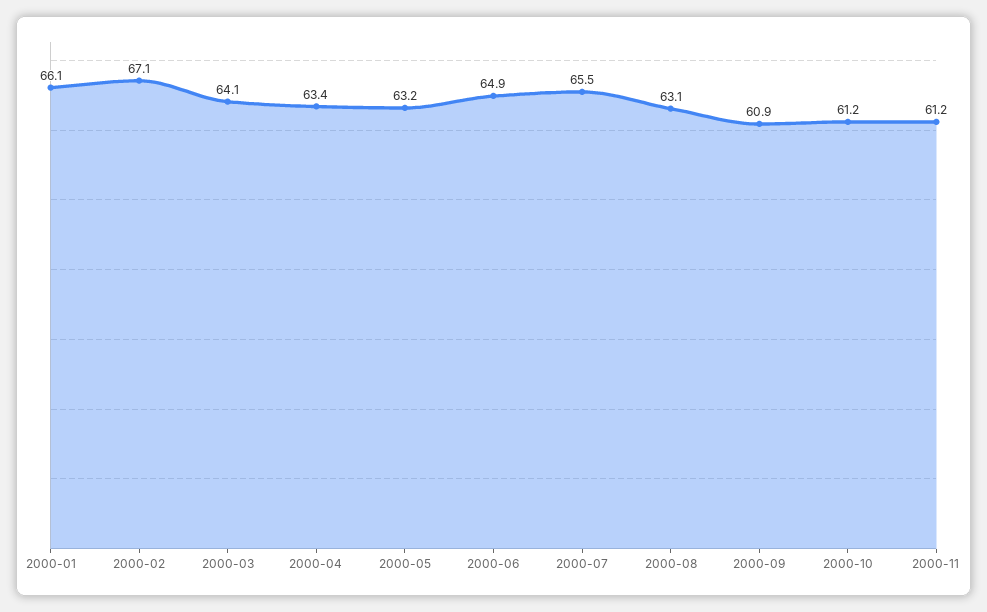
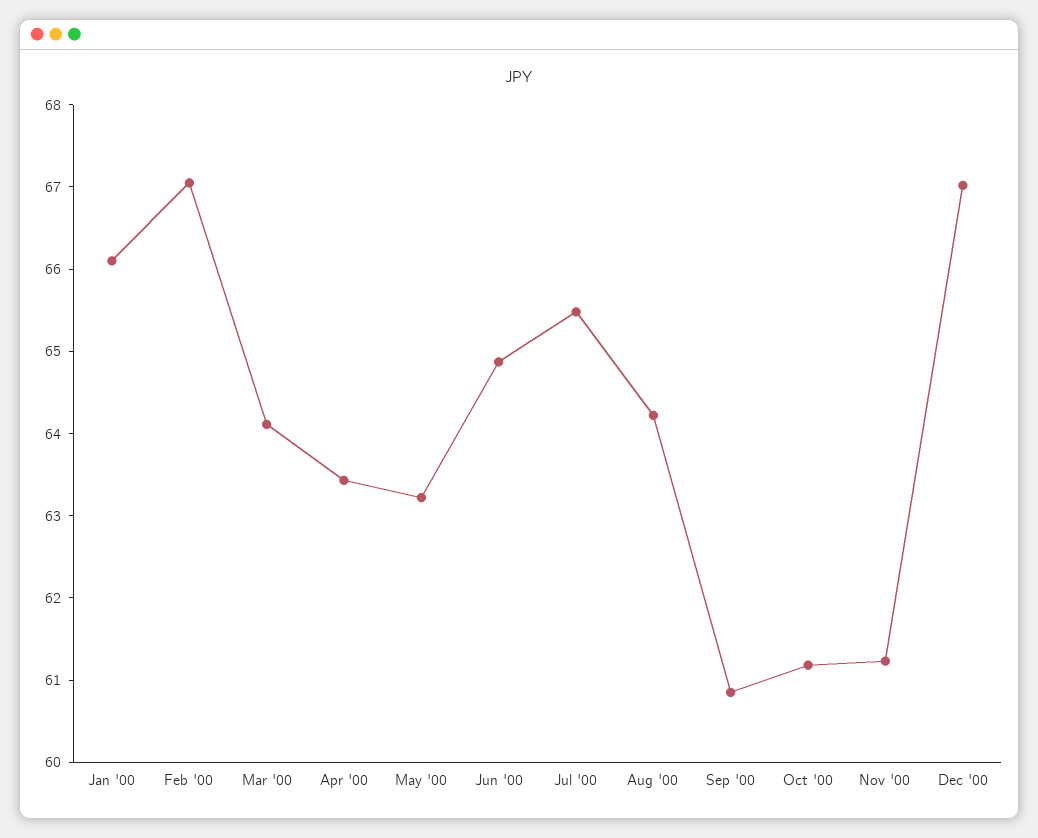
2000-08: 63.1 -> 64.2
Dec '00: none -> 67

